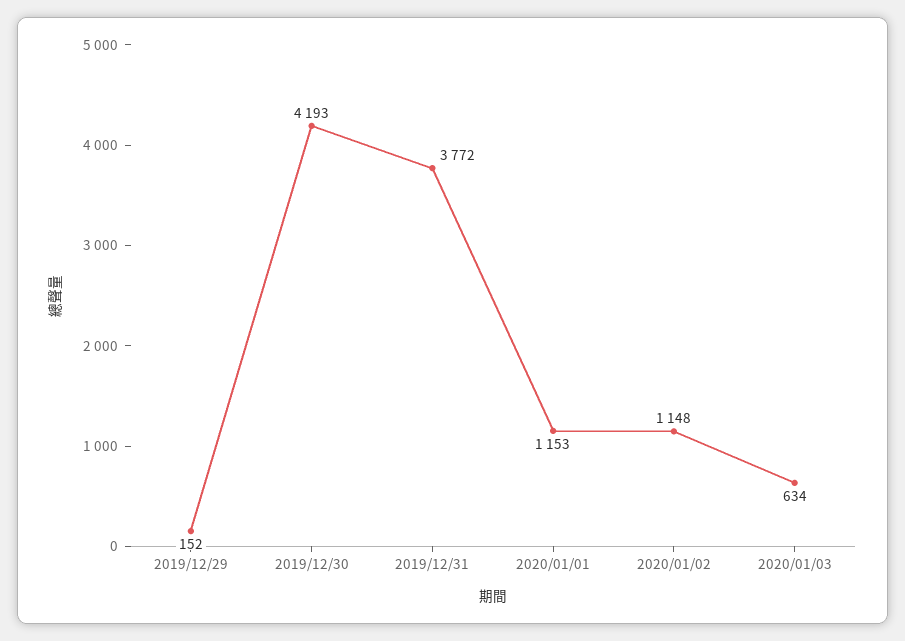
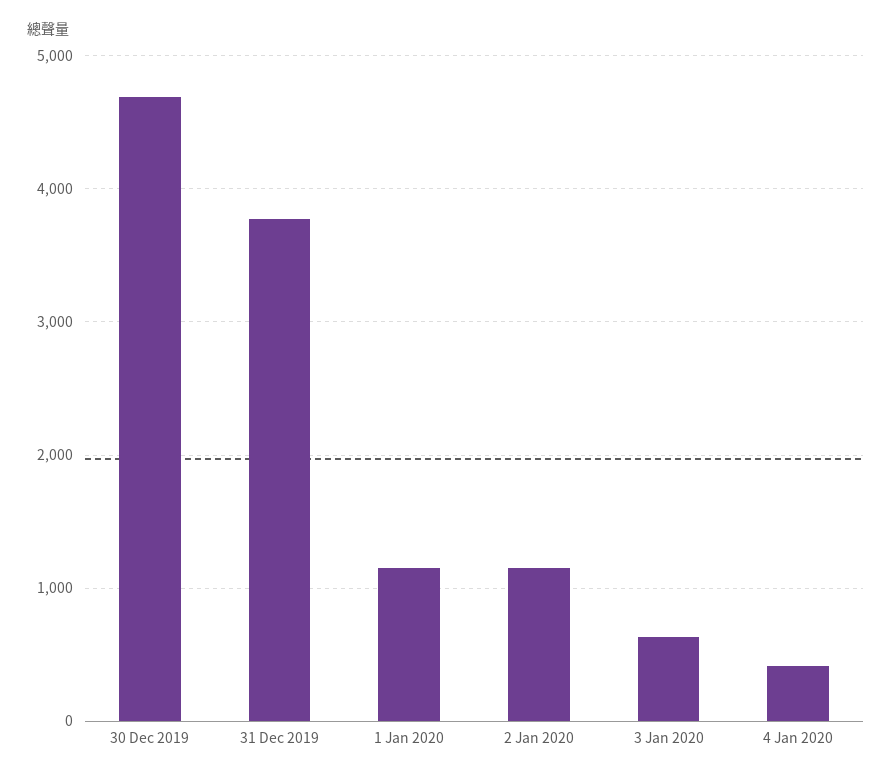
2019/12/29: 152 -> none
2019/12/30: 4193 -> 4700
4 Jan 2020: none -> 400

